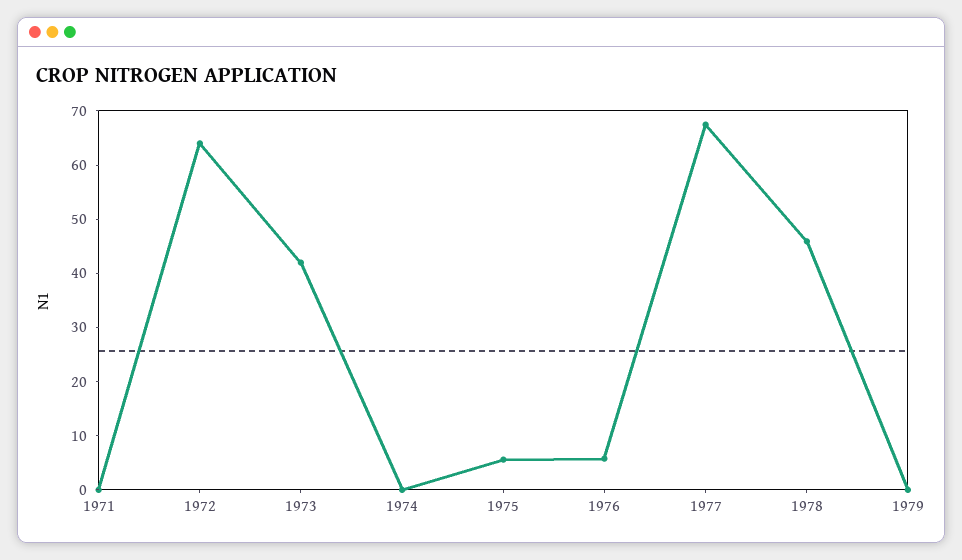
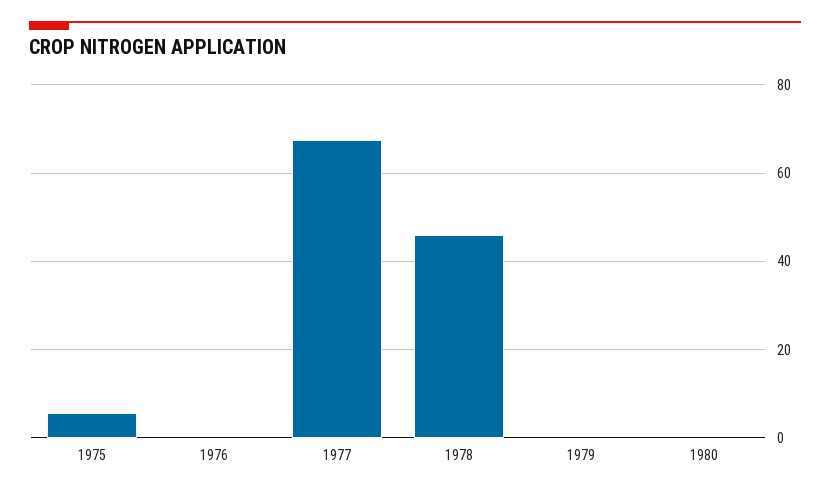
1971: 0 -> none
1972: 64 -> none
1973: 42 -> none
1974: 0 -> none
1976: 6 -> 0
1980: none -> 0

